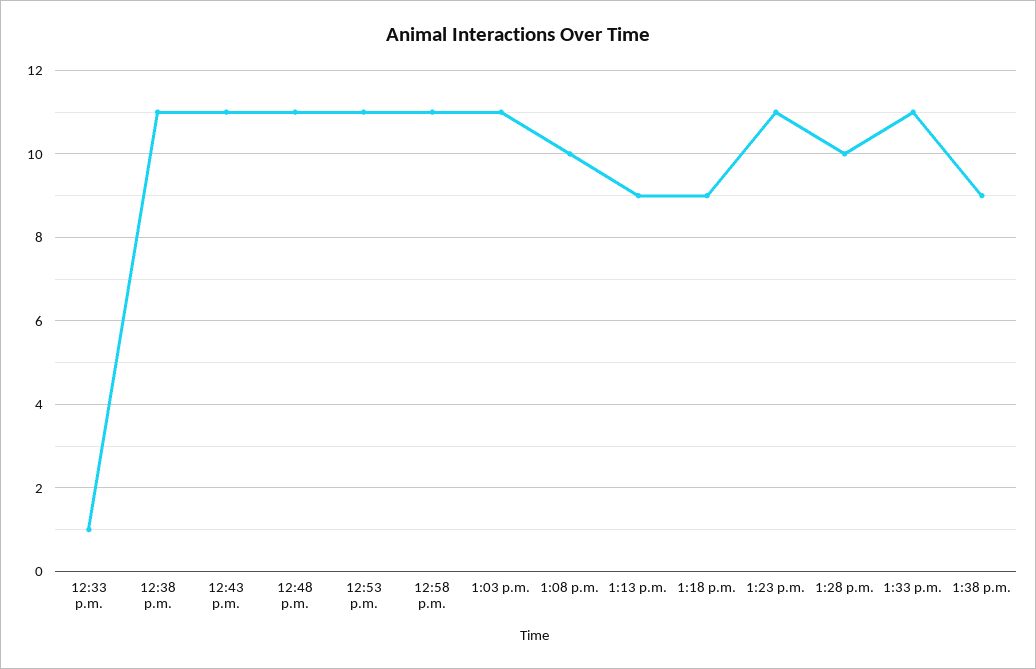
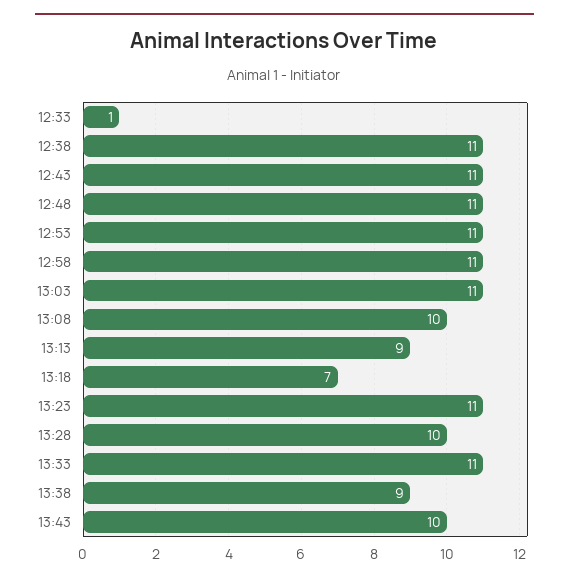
1:18 p.m.: 9 -> 7
13:43: none -> 10

